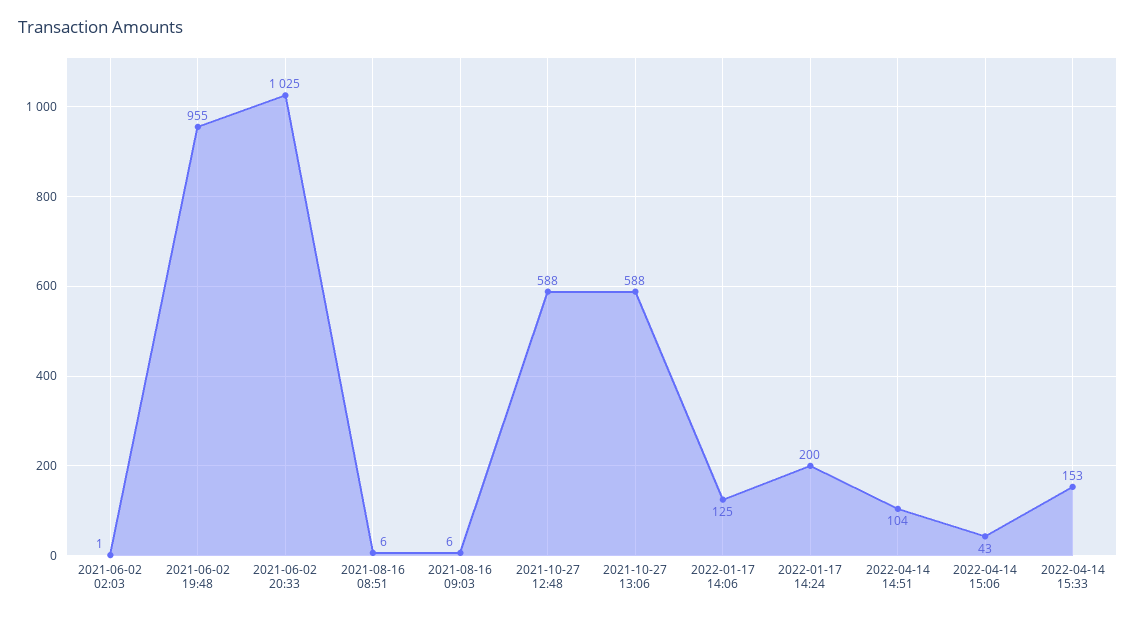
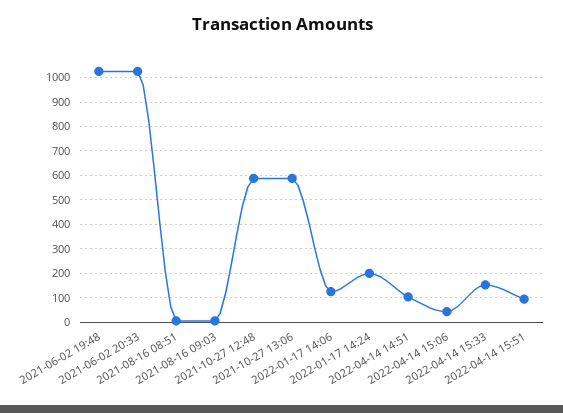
2021-06-02 02:03: 1 -> none
2021-06-02 19:48: 955 -> 1025
2022-04-14 15:51: none -> 100

